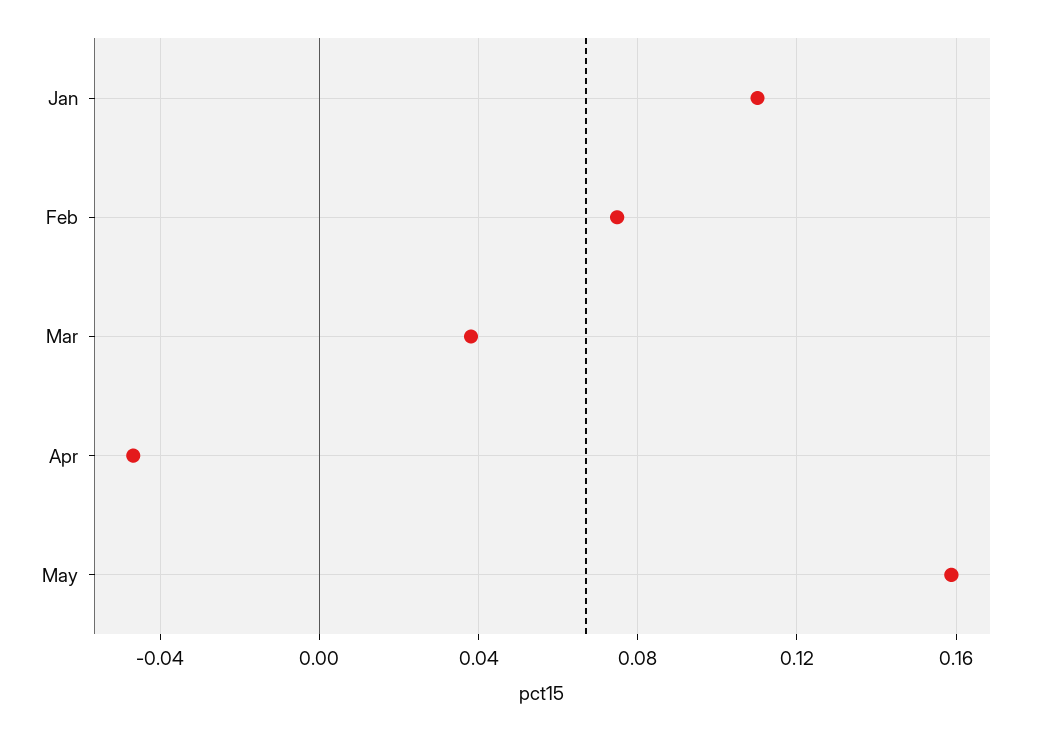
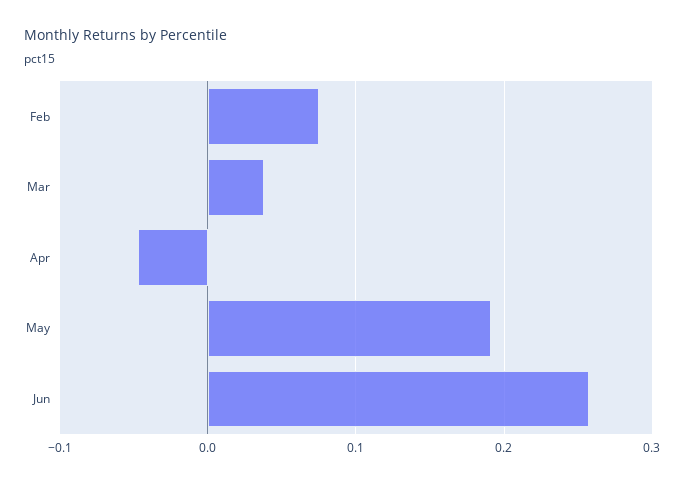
Jan: 0.11 -> none
May: 0.16 -> 0.19
Jun: none -> 0.26

